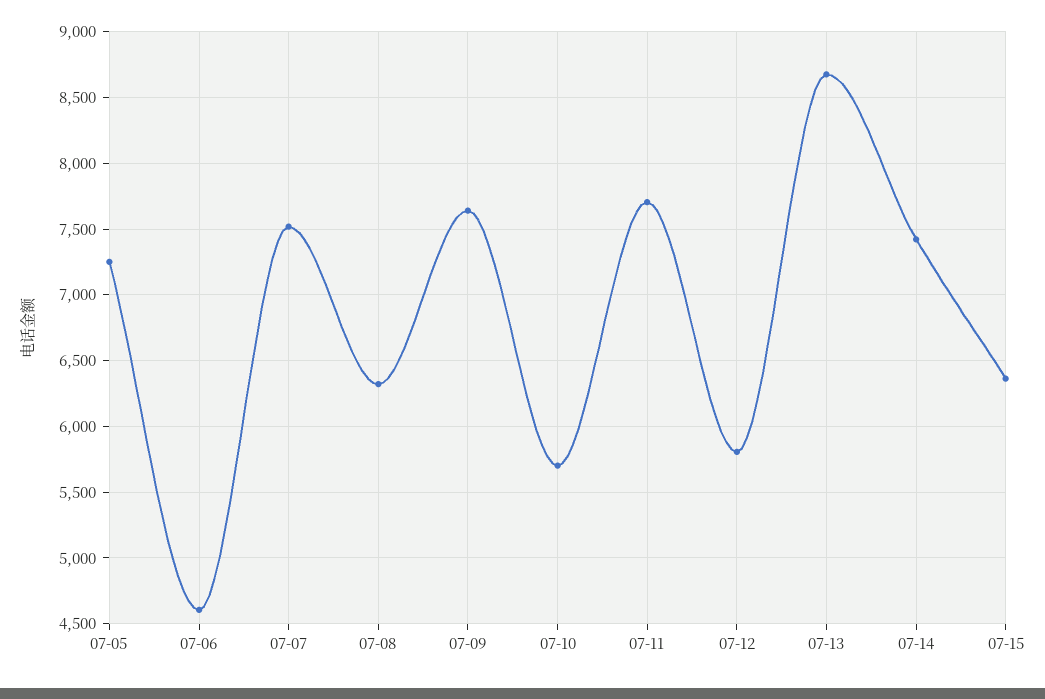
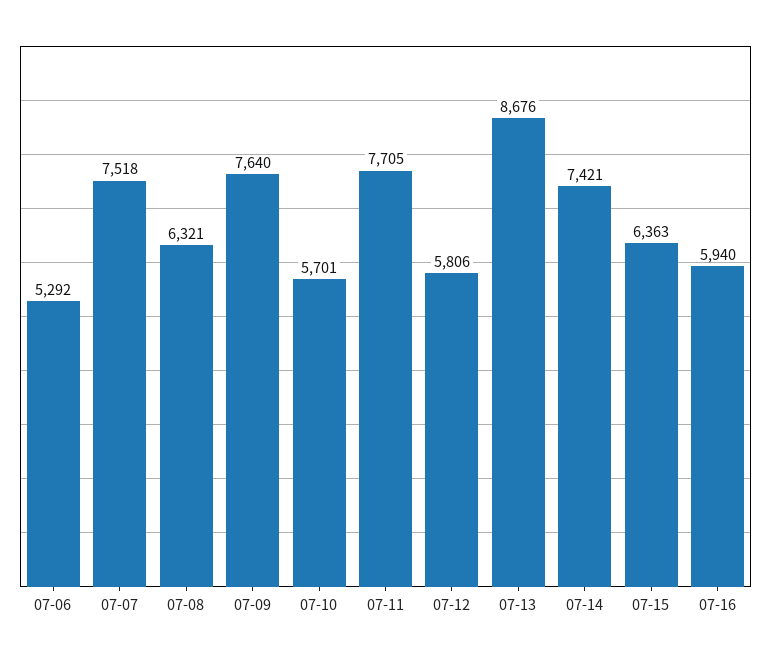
07-05: 7250 -> none
07-06: 4600 -> 5292
07-16: none -> 5940

